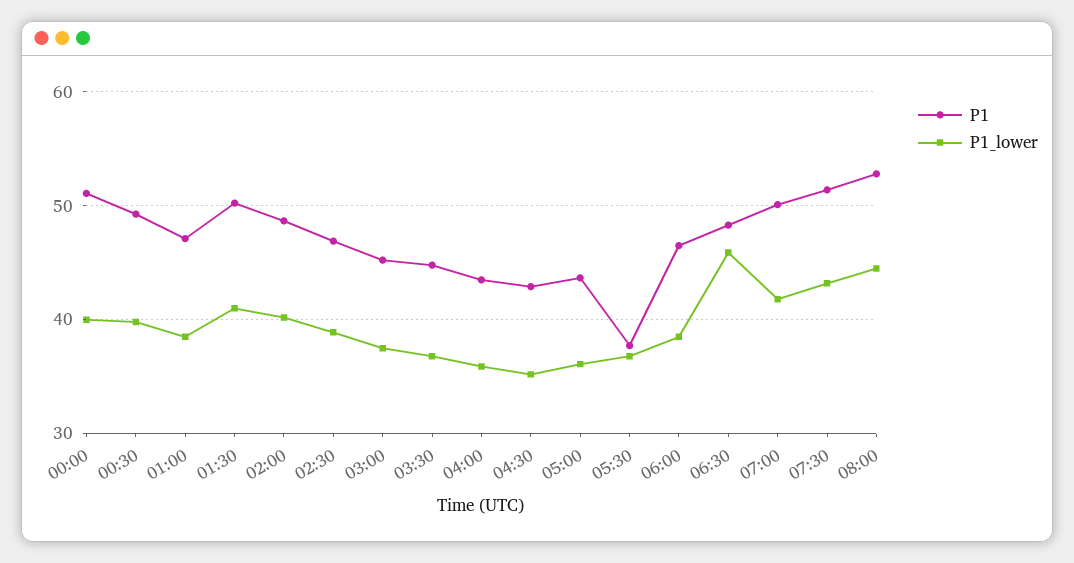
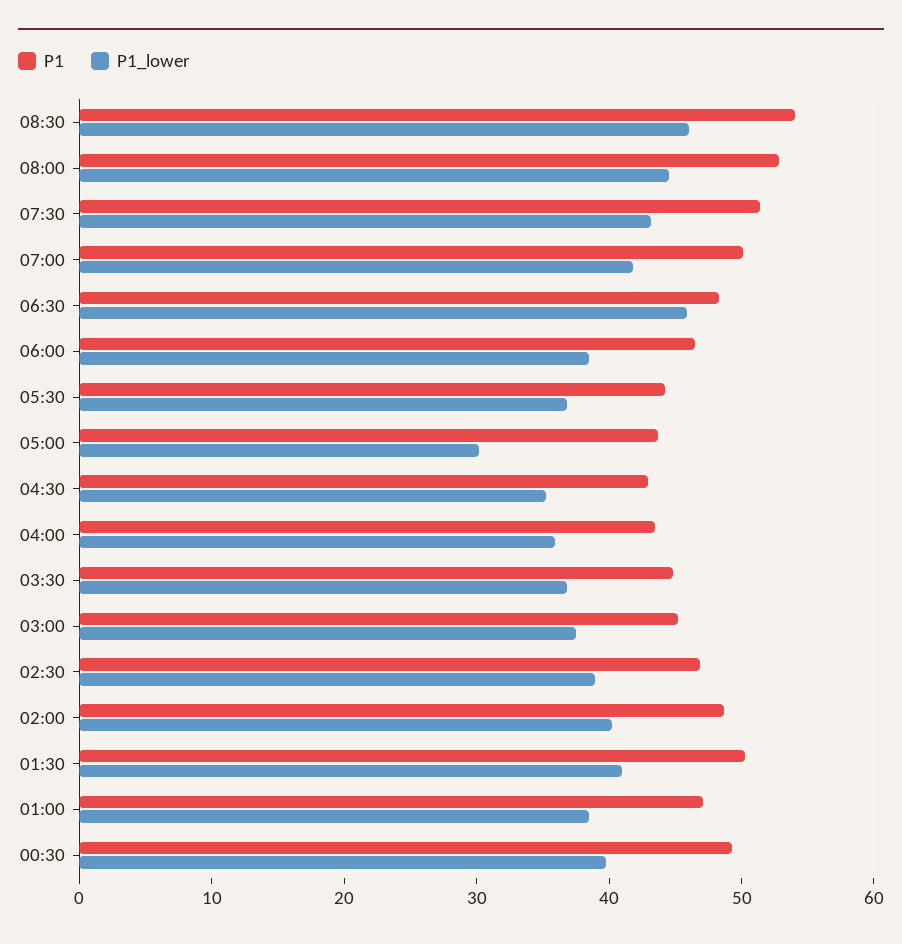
P1, 00:00: 51 -> none
P1_lower, 00:00: 40 -> none
P1_lower, 05:00: 36 -> 30
P1, 05:30: 38 -> 44
P1, 08:30: none -> 54
P1_lower, 08:30: none -> 46

